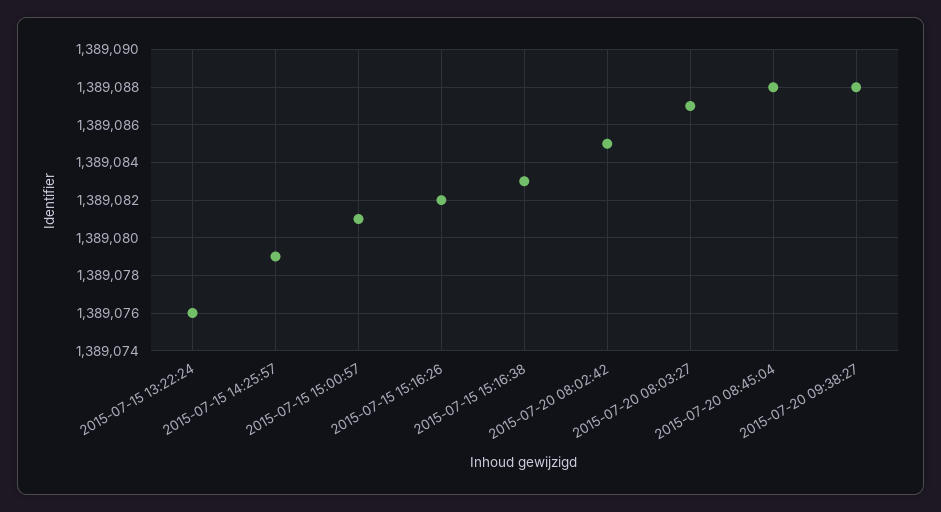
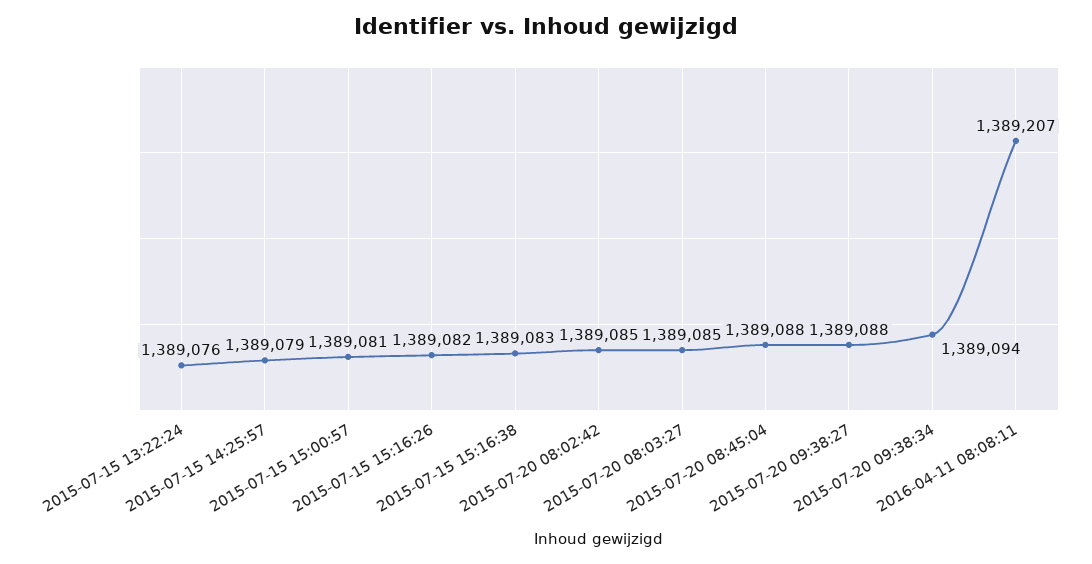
2015-07-20 08:03:27: 1389087 -> 1389085
2015-07-20 09:38:34: none -> 1389094
2016-04-11 08:08:11: none -> 1389207

